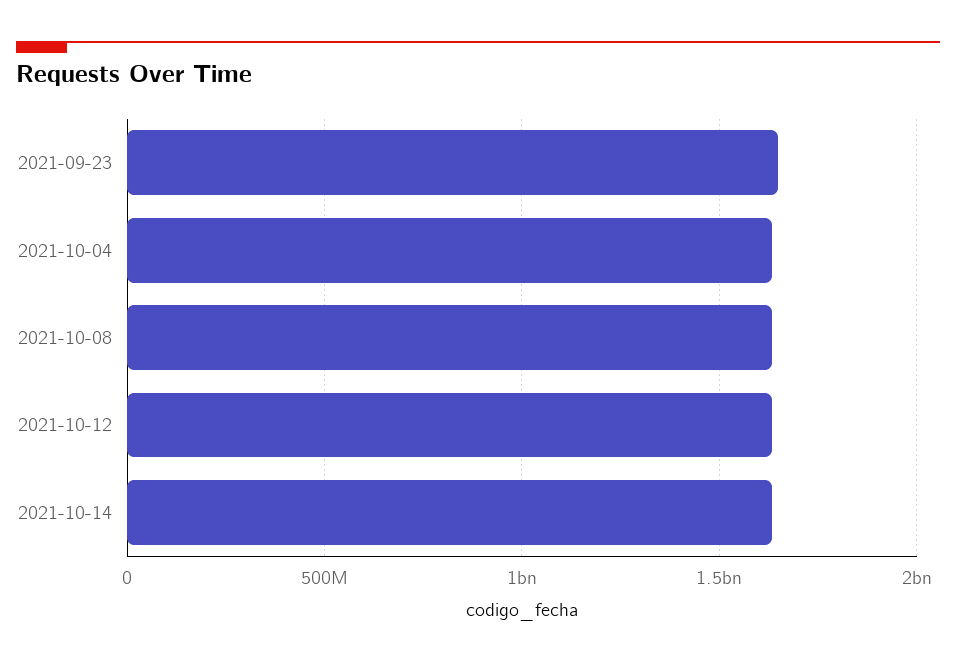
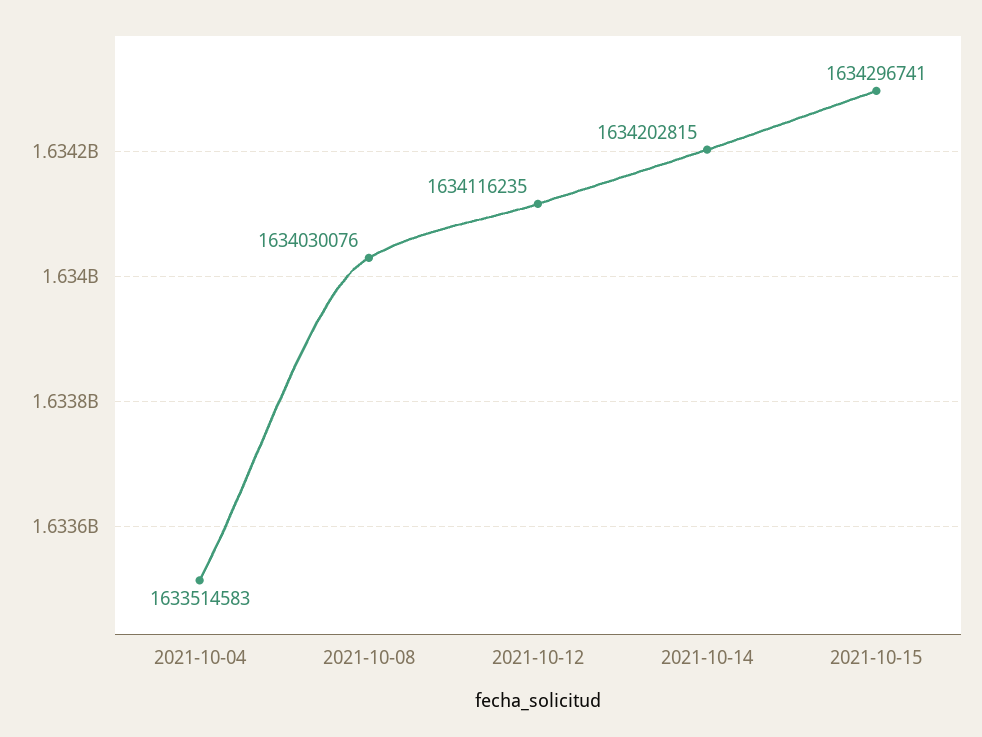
2021-09-23: 1650000000 -> none
2021-10-15: none -> 1634296741

